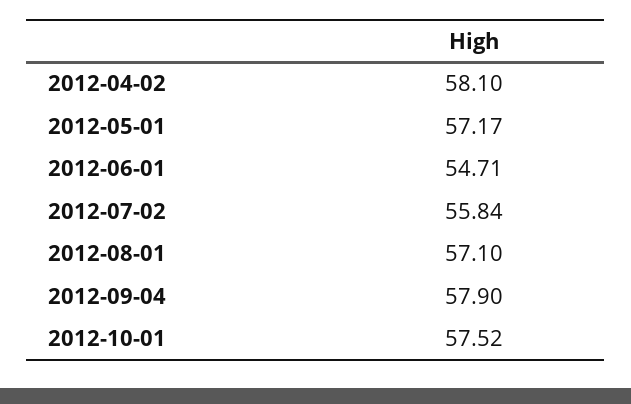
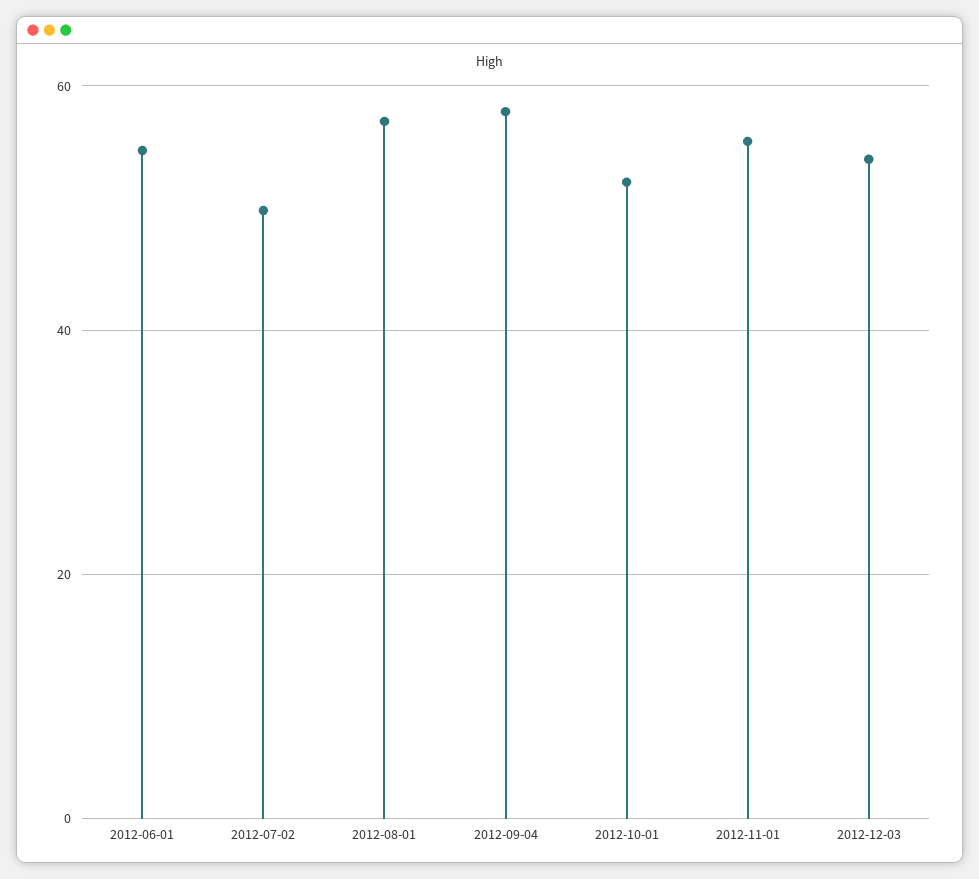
2012-04-02: 58.1 -> none
2012-05-01: 57.17 -> none
2012-07-02: 55.84 -> 50
2012-10-01: 57.52 -> 52
2012-11-01: none -> 56
2012-12-03: none -> 54

